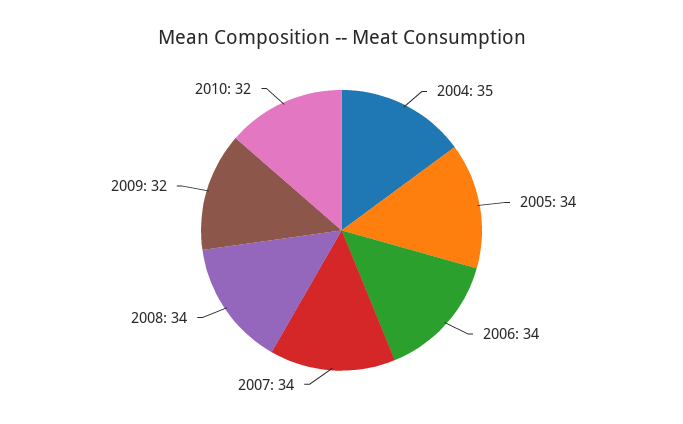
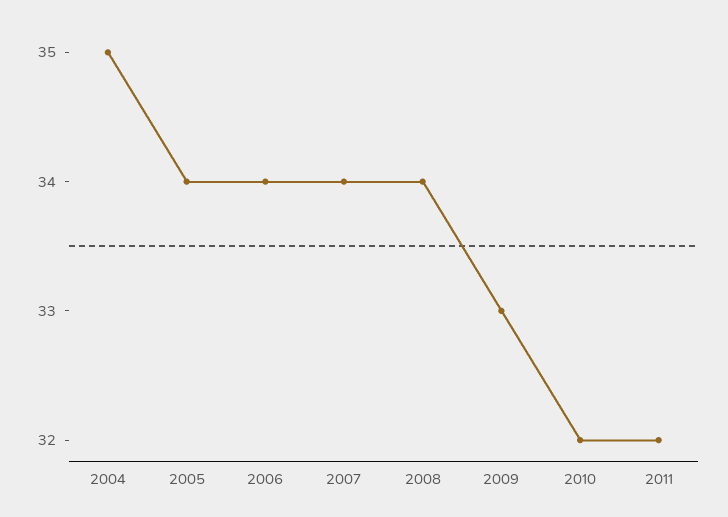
2009: 32 -> 33
2011: none -> 32

